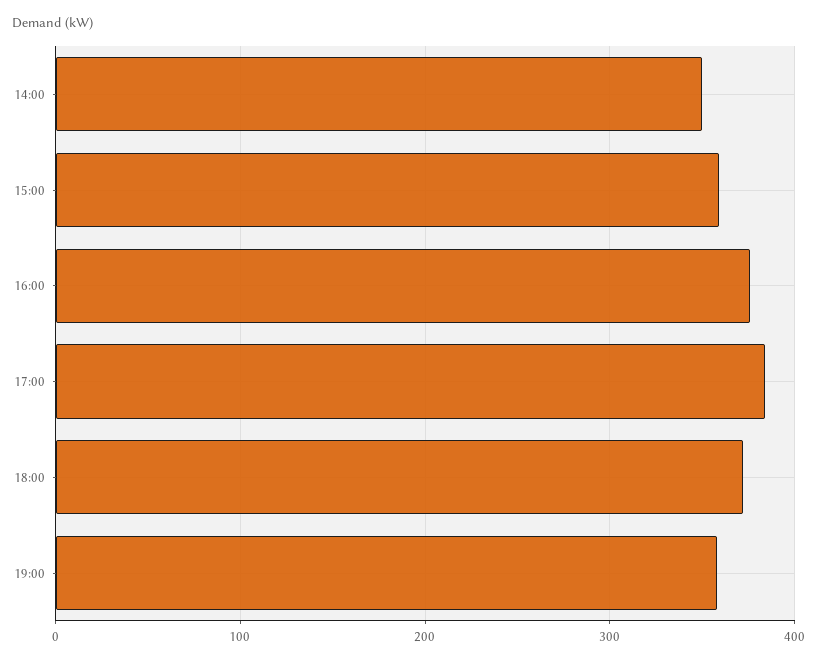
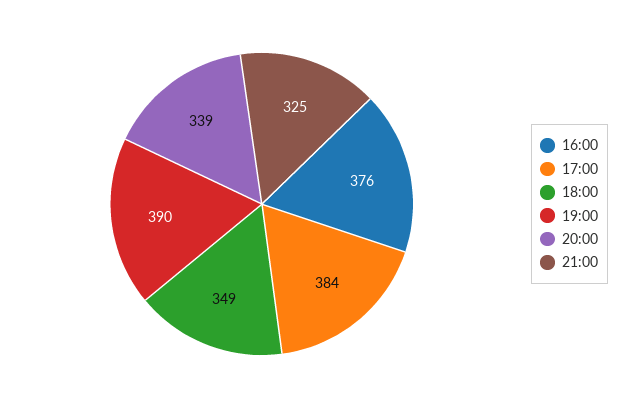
14:00: 350 -> none
15:00: 360 -> none
18:00: 370 -> 349
19:00: 360 -> 390
20:00: none -> 339
21:00: none -> 325

